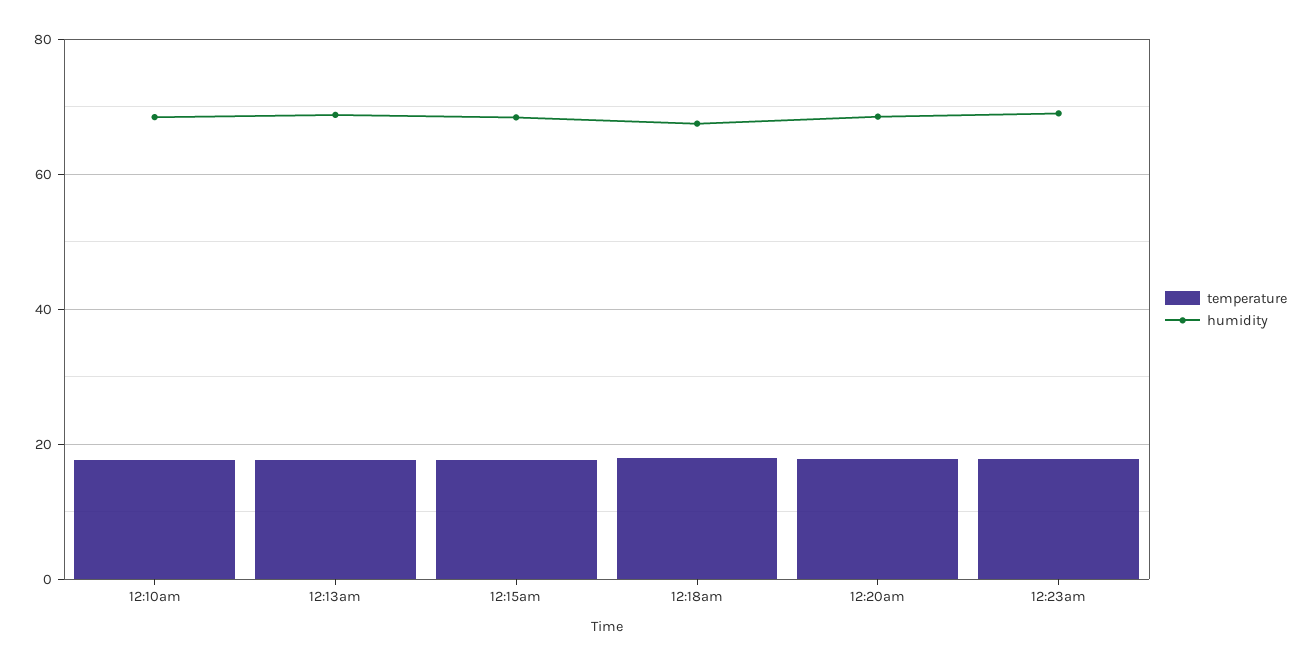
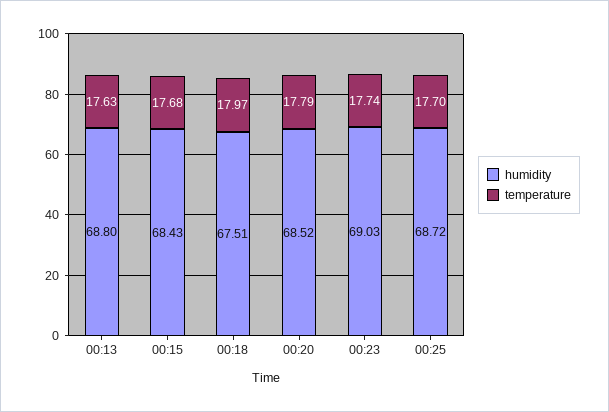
temperature, 12:10am: 18 -> none
humidity, 12:10am: 68 -> none
humidity, 00:25: none -> 68.72
temperature, 00:25: none -> 17.7

